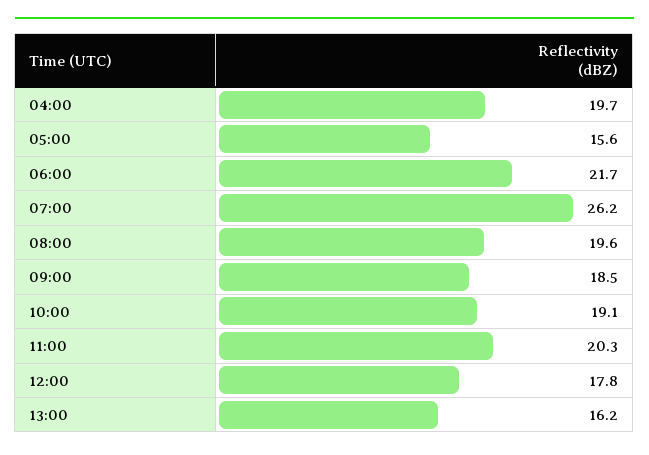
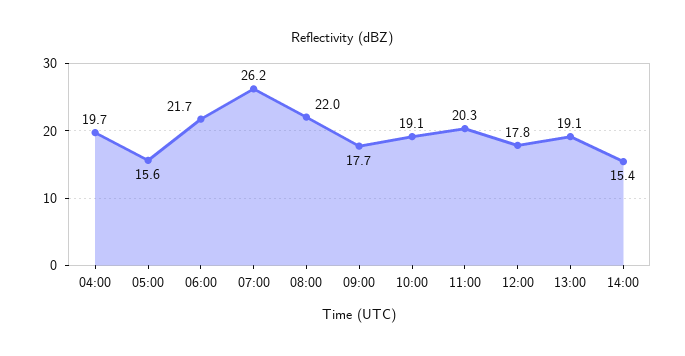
08:00: 19.6 -> 22
09:00: 18.5 -> 17.7
13:00: 16.2 -> 19.1
14:00: none -> 15.4

